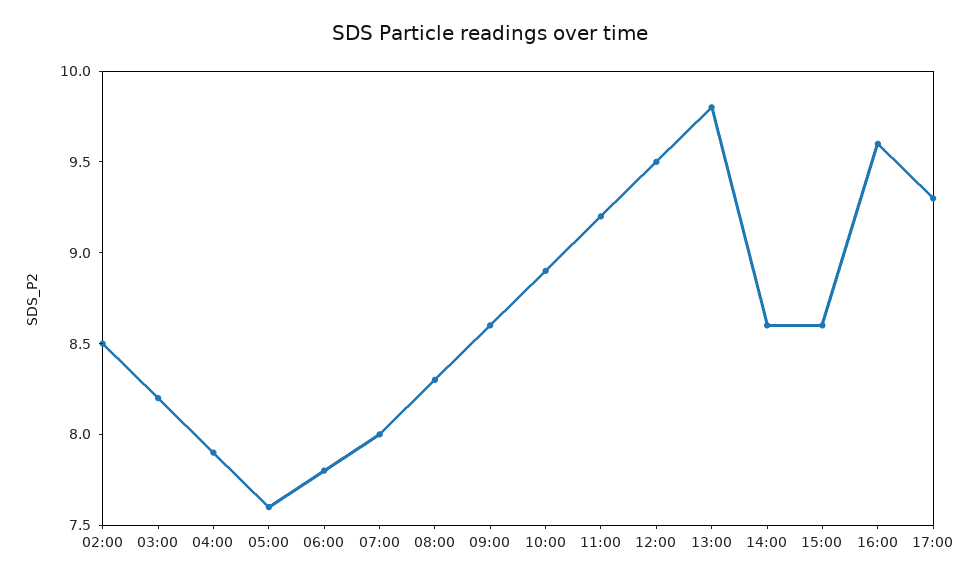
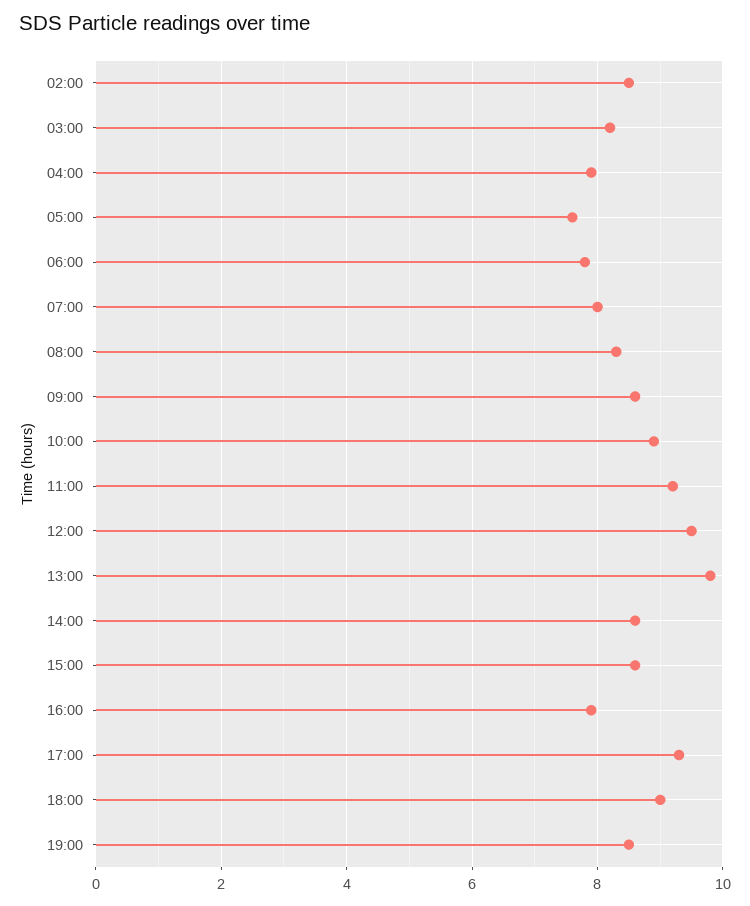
16:00: 9.6 -> 8
18:00: none -> 9
19:00: none -> 8.5

